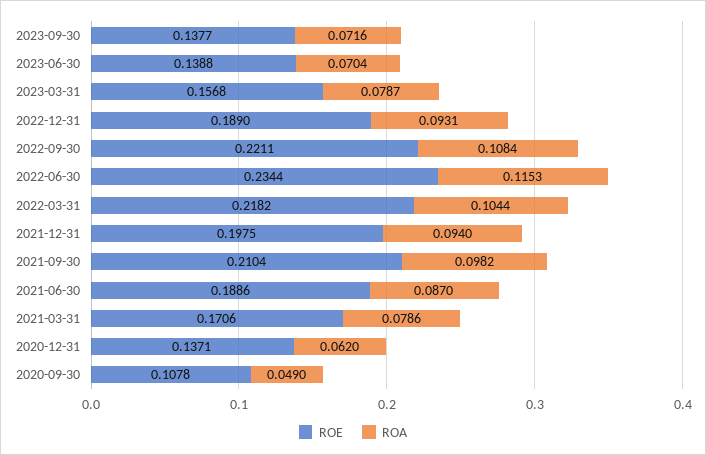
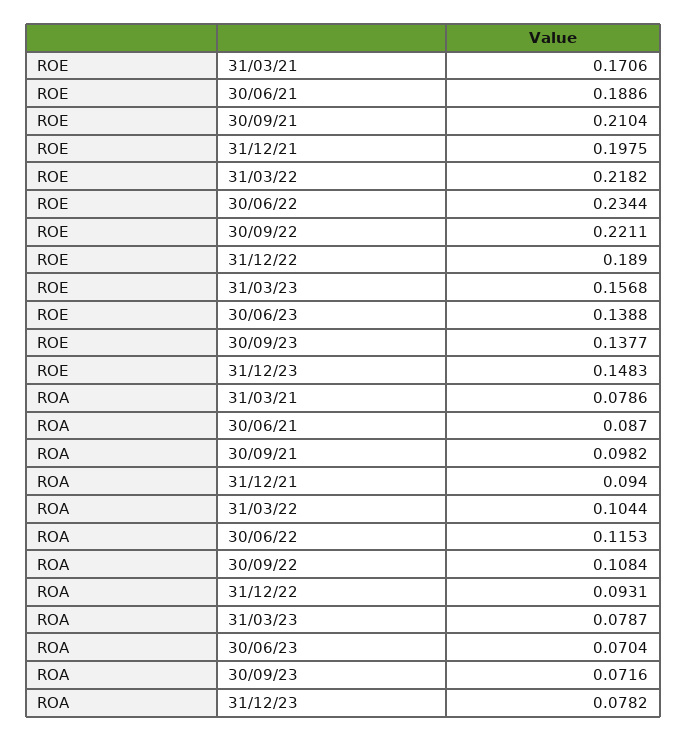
ROE, 2020-12-31: 0.1371 -> none
ROA, 2020-12-31: 0.062 -> none
ROE, 2020-09-30: 0.1078 -> none
ROA, 2020-09-30: 0.049 -> none
ROE, 31/12/23: none -> 0.1483
ROA, 31/12/23: none -> 0.0782

